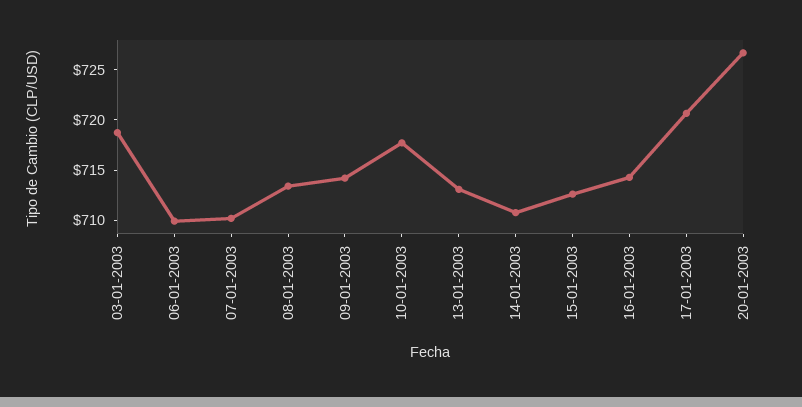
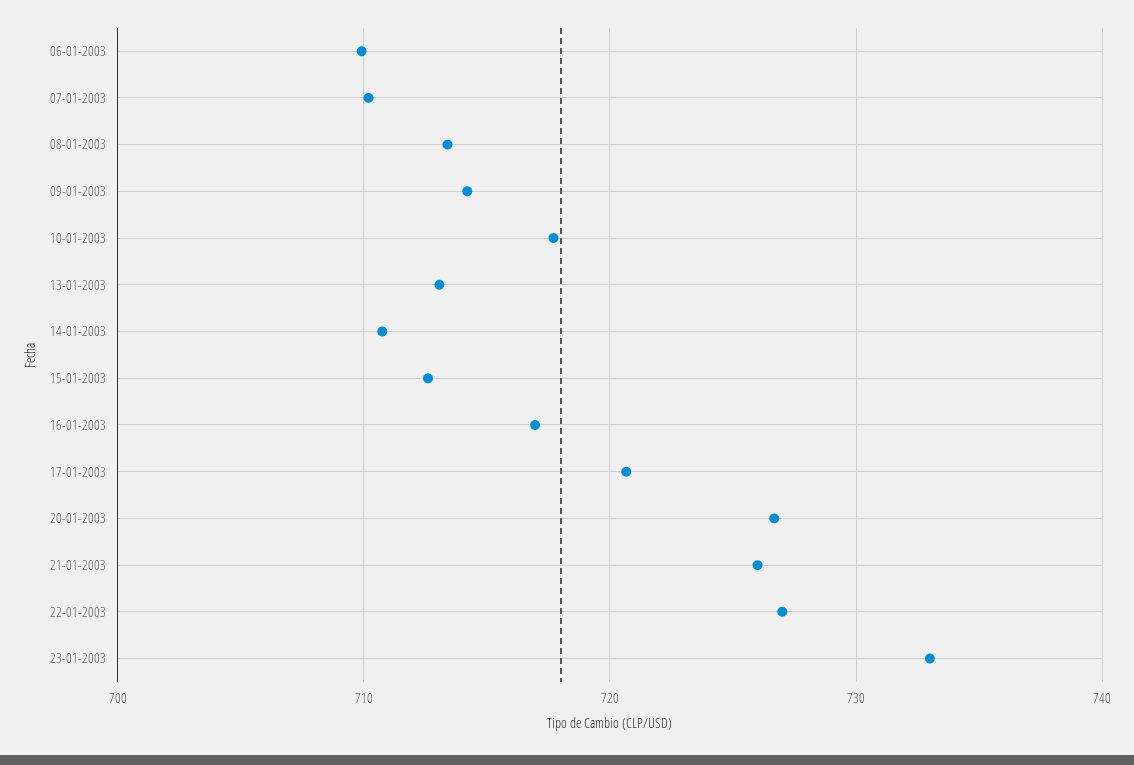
03-01-2003: 719 -> none
16-01-2003: 714 -> 717
21-01-2003: none -> 726
22-01-2003: none -> 727
23-01-2003: none -> 733

